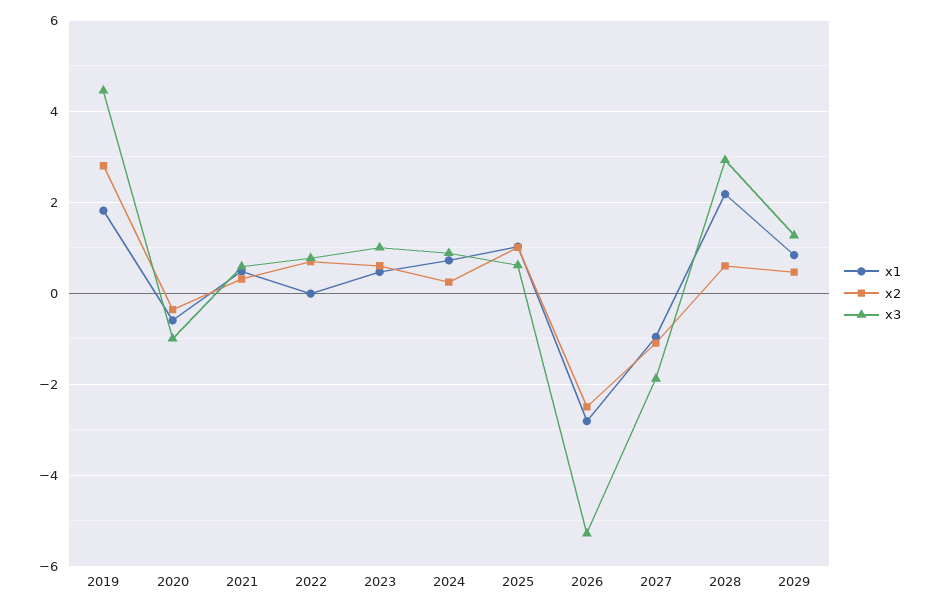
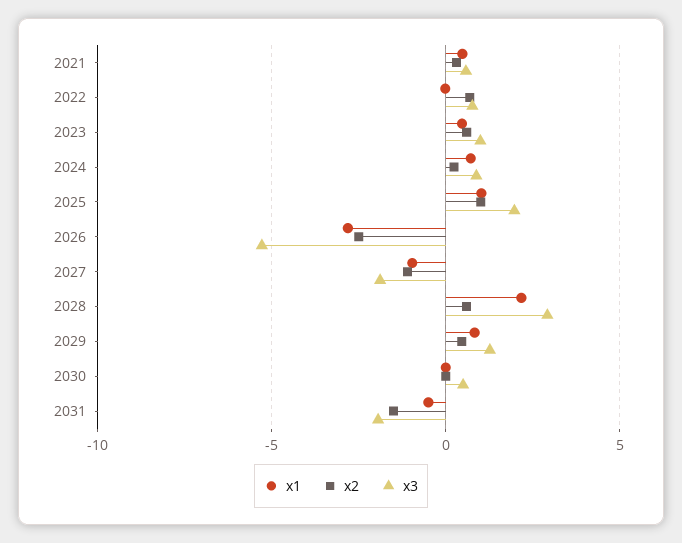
x1, 2019: 1.8 -> none
x2, 2019: 2.8 -> none
x3, 2019: 4.4 -> none
x1, 2020: -0.6 -> none
x2, 2020: -0.4 -> none
x3, 2020: -1 -> none
x3, 2025: 0.6 -> 2
x1, 2030: none -> 0
x2, 2030: none -> 0
x3, 2030: none -> 0.5
x1, 2031: none -> -0.5
x2, 2031: none -> -1.5
x3, 2031: none -> -2

